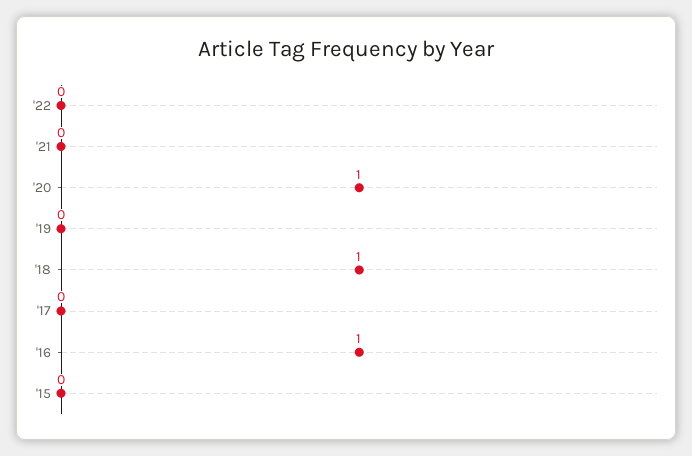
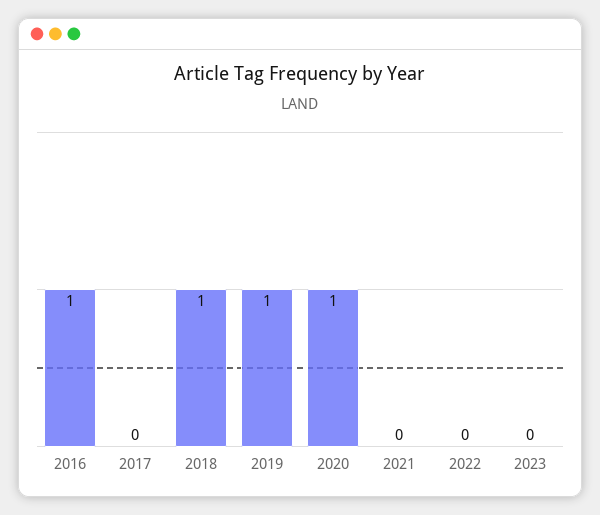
'19: 0 -> 1
'15: 0 -> none
2023: none -> 0

